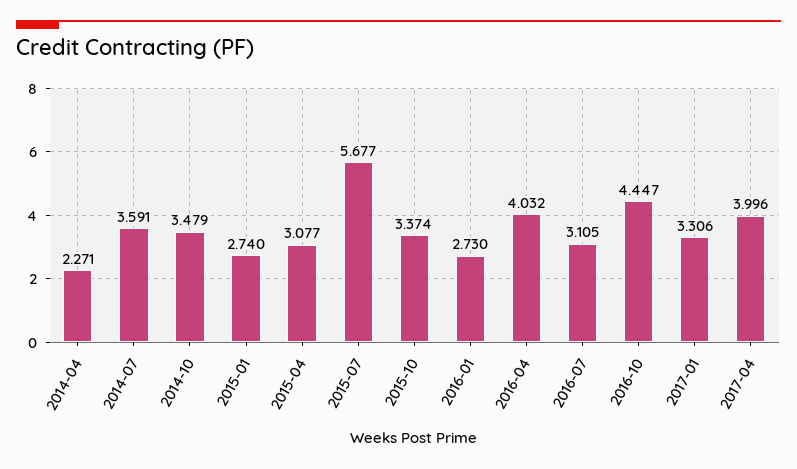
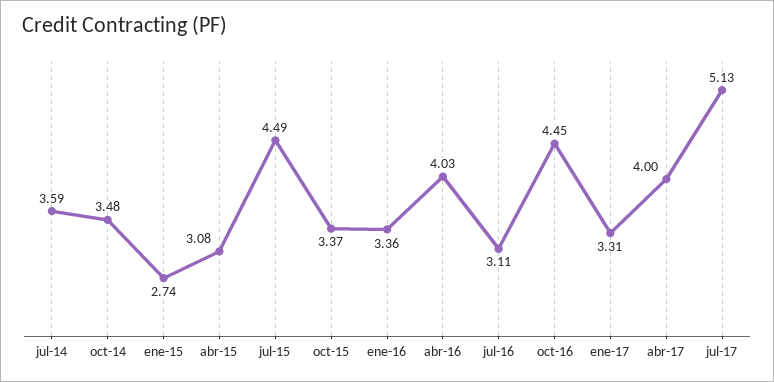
2014-04: 2.271 -> none
2015-07: 5.677 -> 4.49
2016-01: 2.73 -> 3.36
jul-17: none -> 5.13

